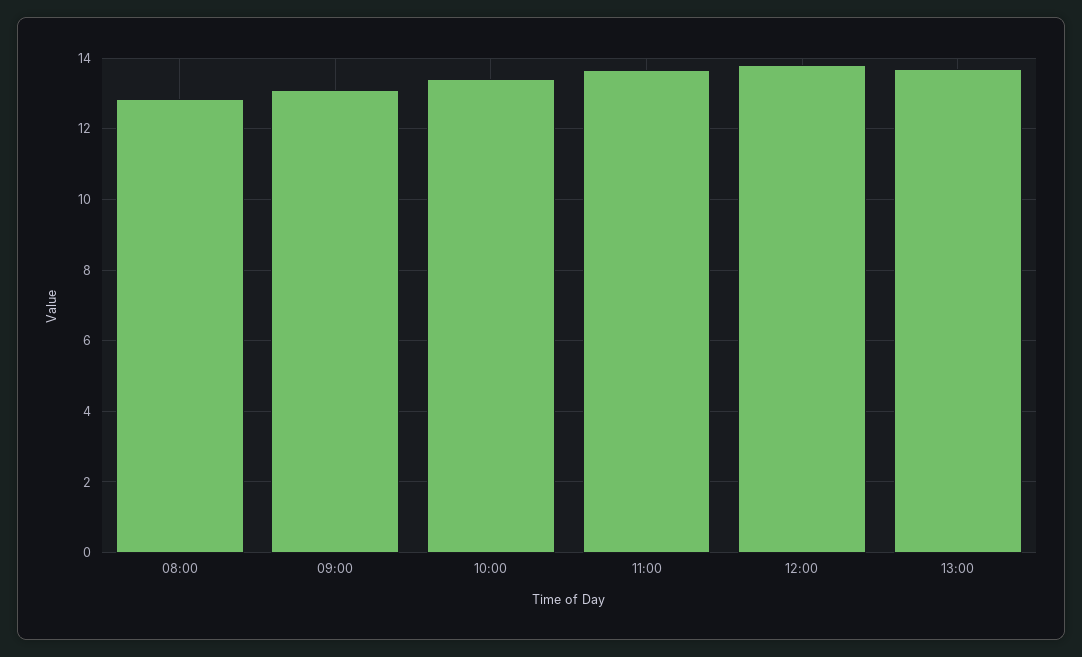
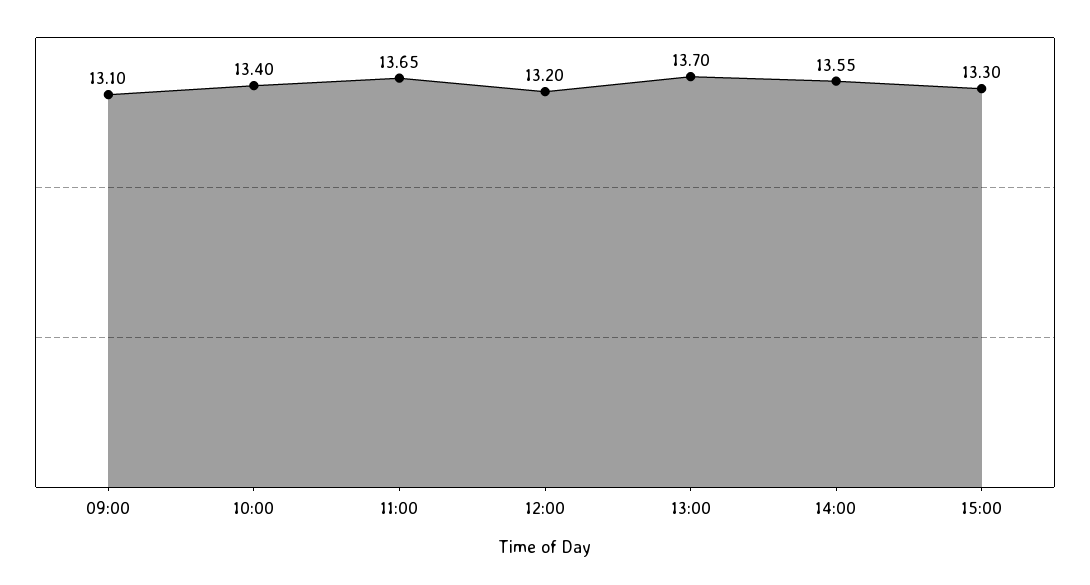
08:00: 12.8 -> none
12:00: 13.8 -> 13.2
14:00: none -> 13.55
15:00: none -> 13.3

